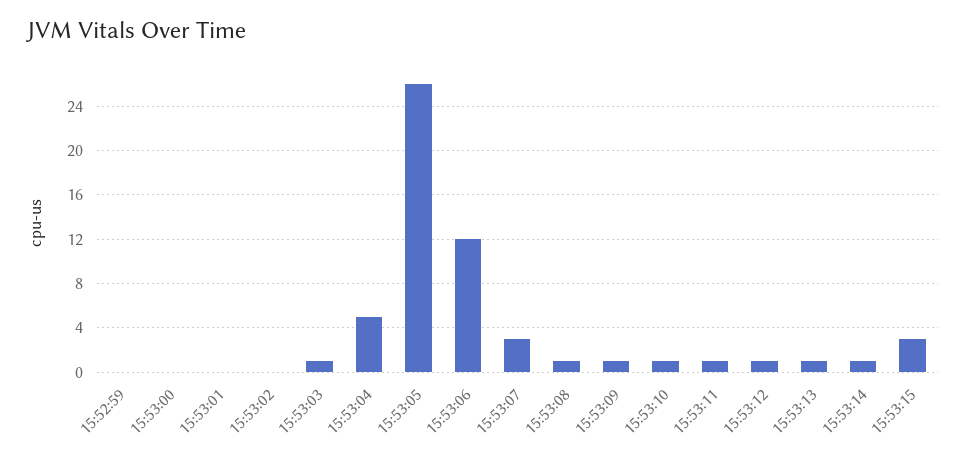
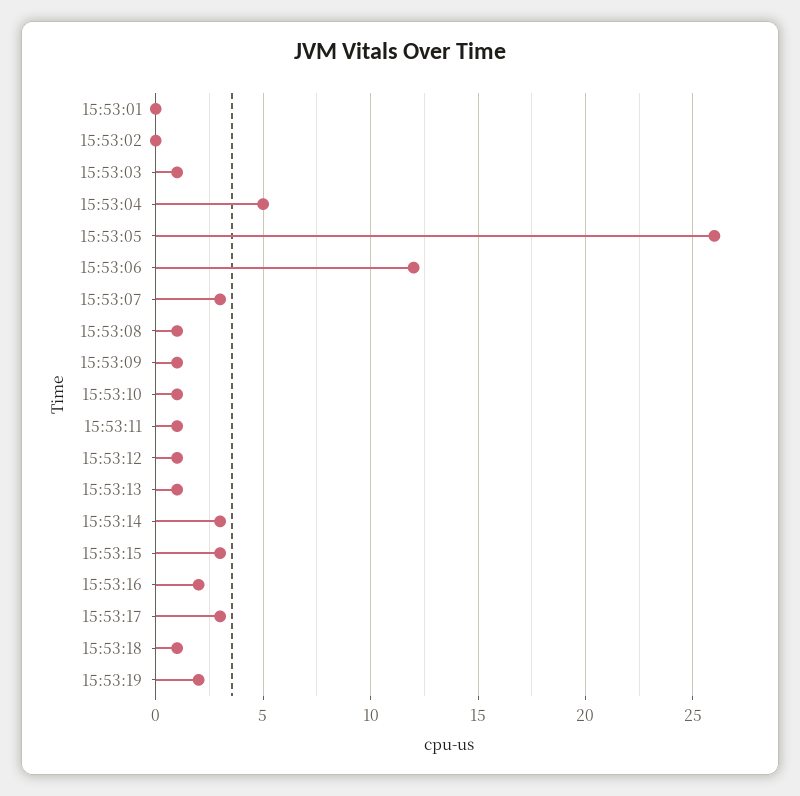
15:52:59: 0 -> none
15:53:00: 0 -> none
15:53:14: 1 -> 3
15:53:16: none -> 2
15:53:17: none -> 3
15:53:18: none -> 1
15:53:19: none -> 2

